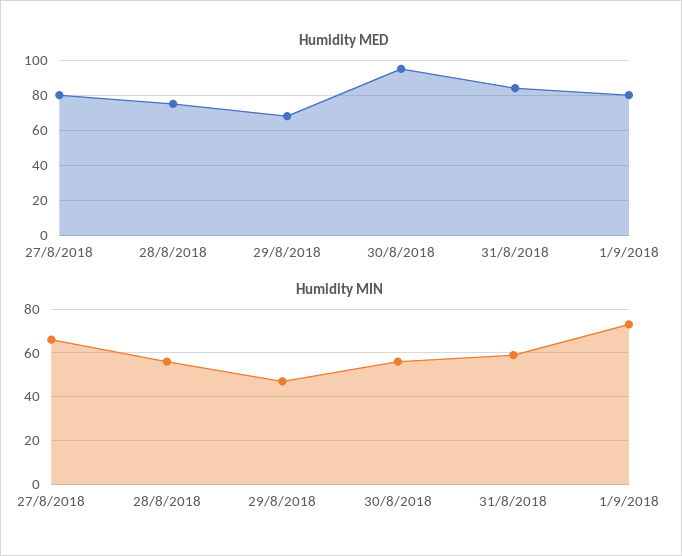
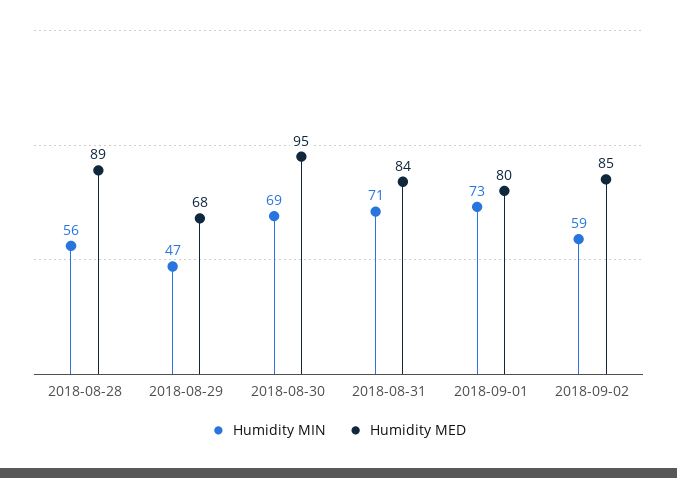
Humidity MED, 27/8/2018: 80 -> none
Humidity MED, 28/8/2018: 75 -> 89
Humidity MIN, 27/8/2018: 65 -> none
Humidity MIN, 30/8/2018: 55 -> 69
Humidity MIN, 31/8/2018: 60 -> 71
Humidity MIN, 2018-09-02: none -> 59
Humidity MED, 2018-09-02: none -> 85

